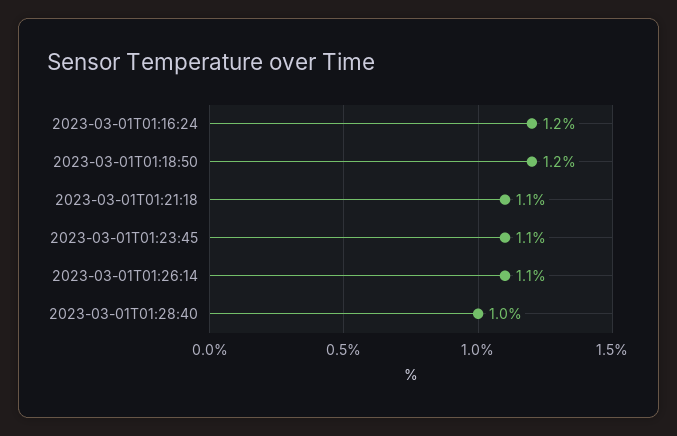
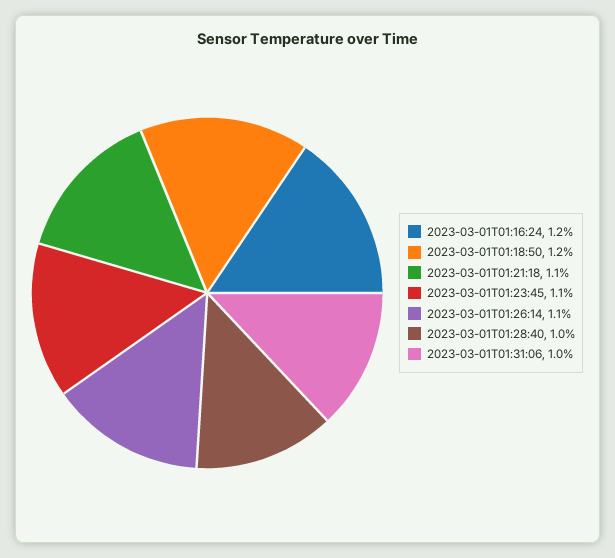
2023-03-01T01:31:06: none -> 1

